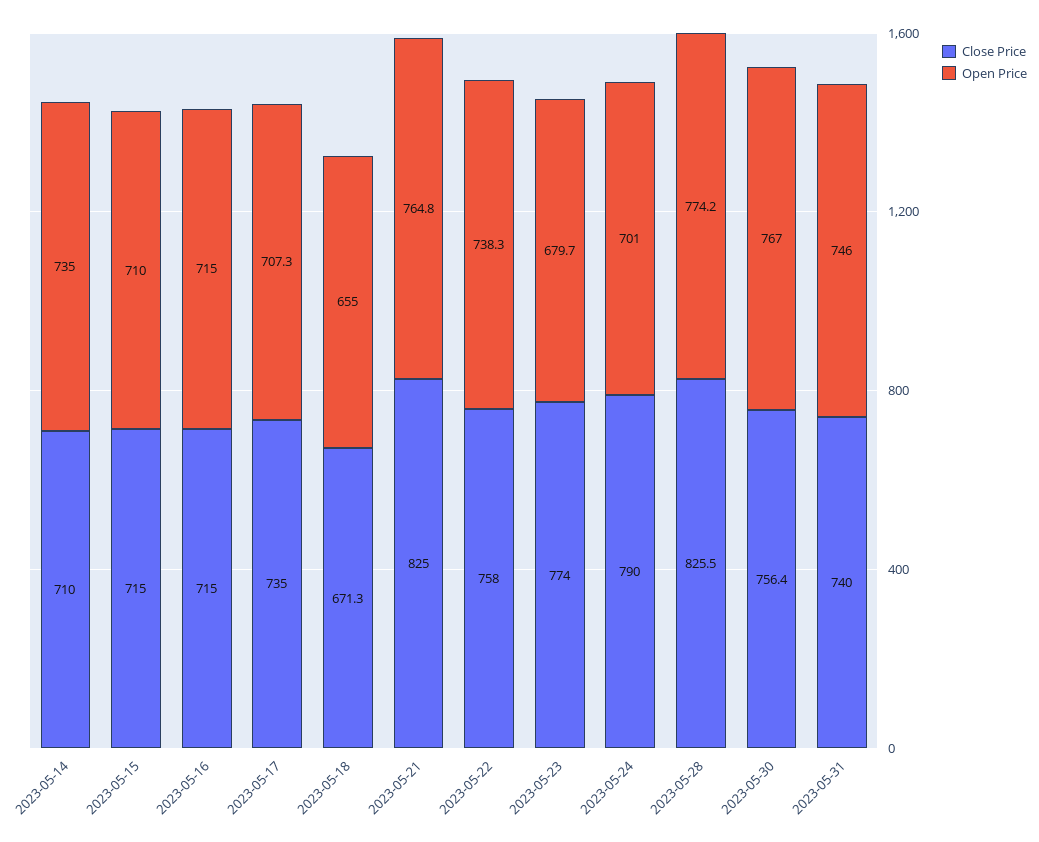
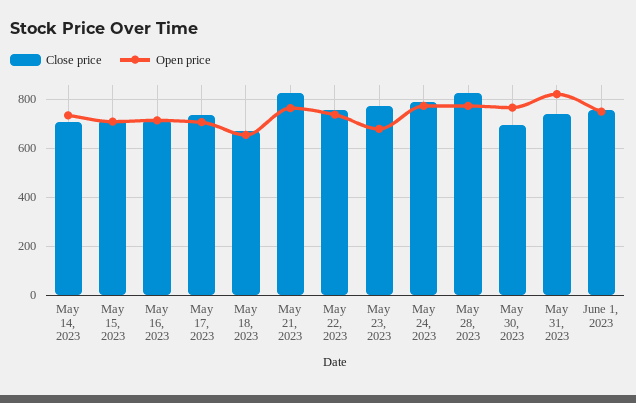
Open Price, 2023-05-24: 701 -> 775
Close Price, 2023-05-30: 756.4 -> 700
Open Price, 2023-05-31: 746 -> 825
Close Price, June 1, 2023: none -> 750
Open Price, June 1, 2023: none -> 750

